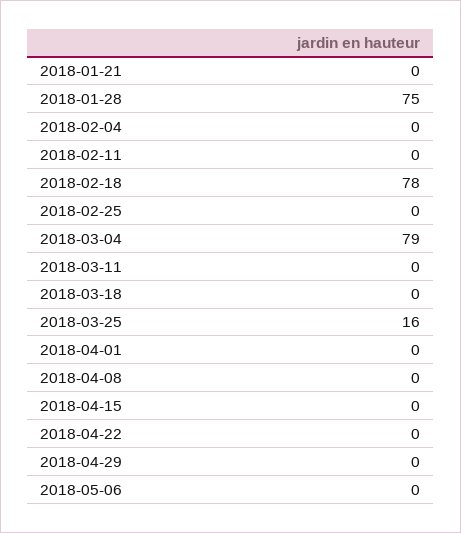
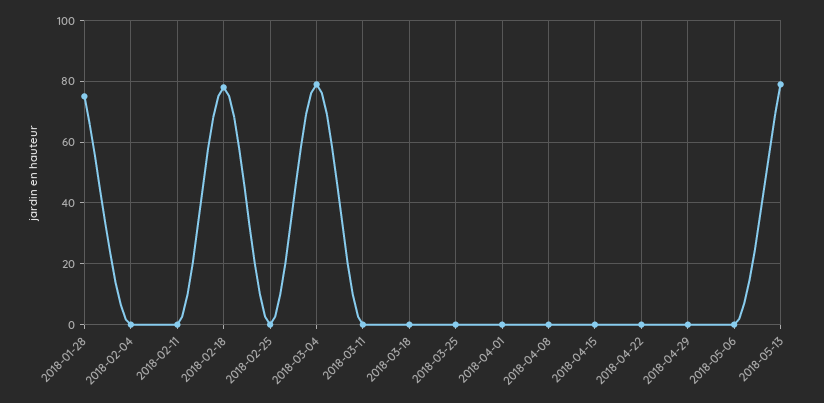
2018-01-21: 0 -> none
2018-03-25: 16 -> 0
2018-05-13: none -> 80

